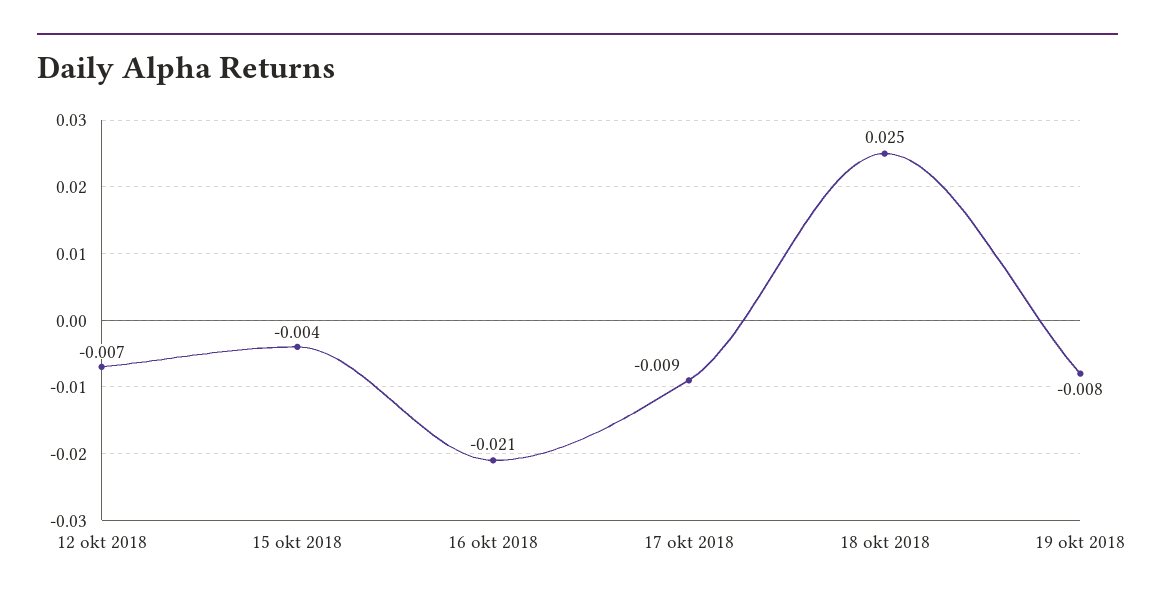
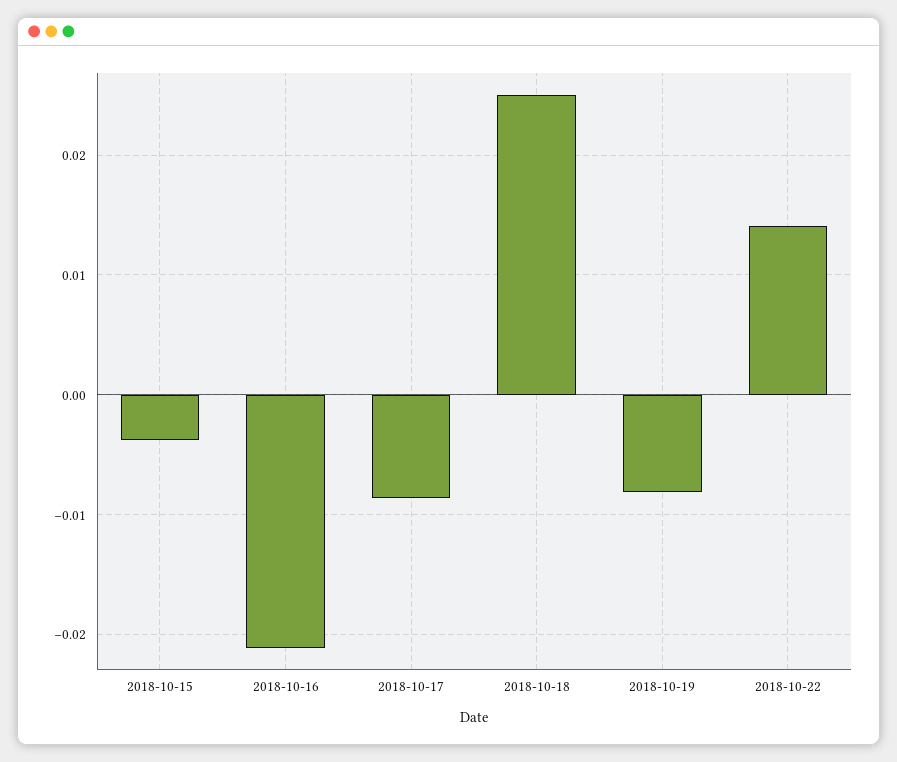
12 okt 2018: -0.007 -> none
2018-10-22: none -> 0.014

